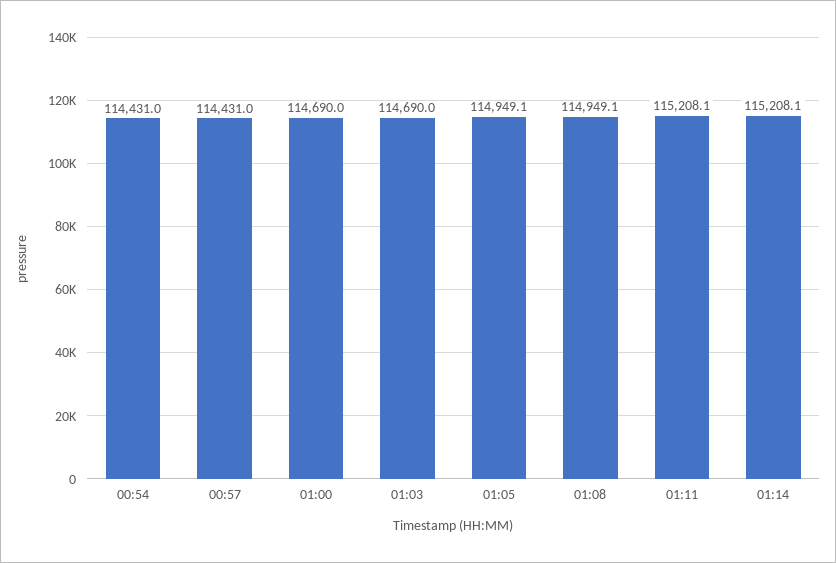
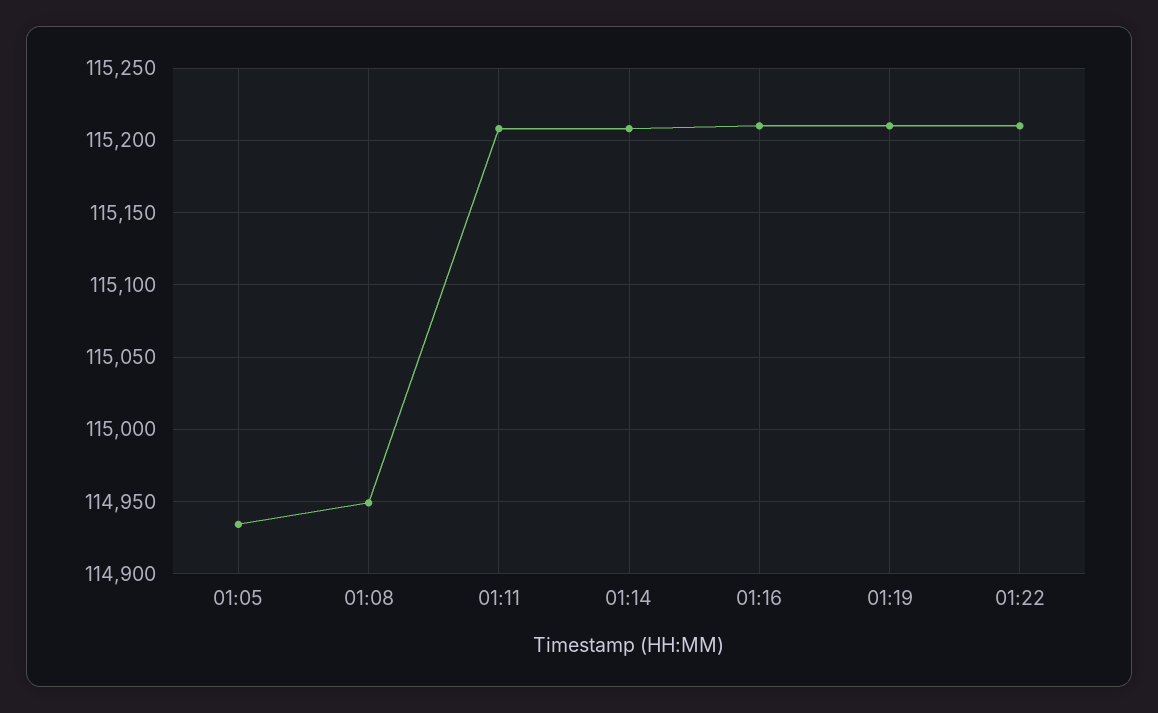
00:54: 114431 -> none
00:57: 114431 -> none
01:00: 114690 -> none
01:03: 114690 -> none
01:05: 114949.1 -> 114935
01:16: none -> 115210
01:19: none -> 115210
01:22: none -> 115210

